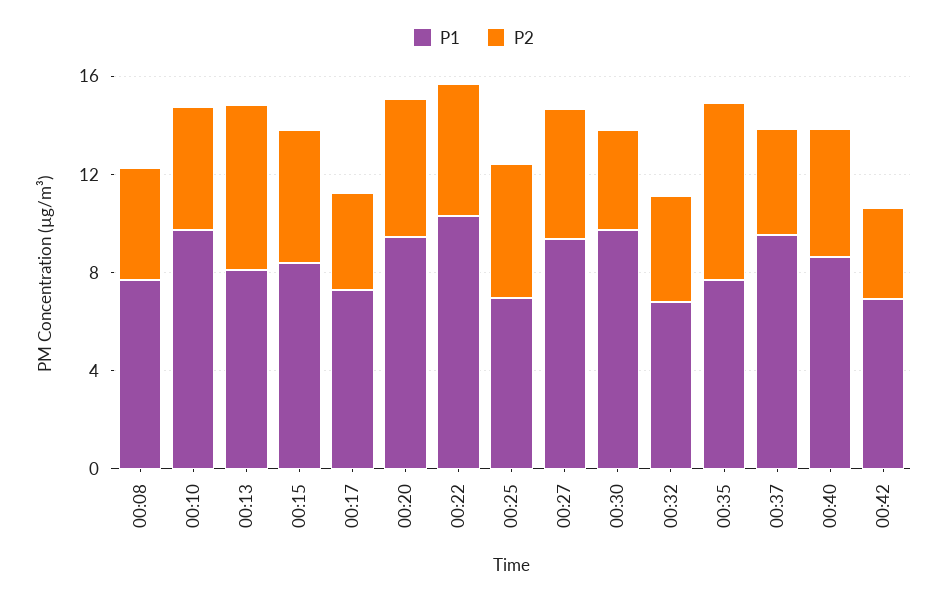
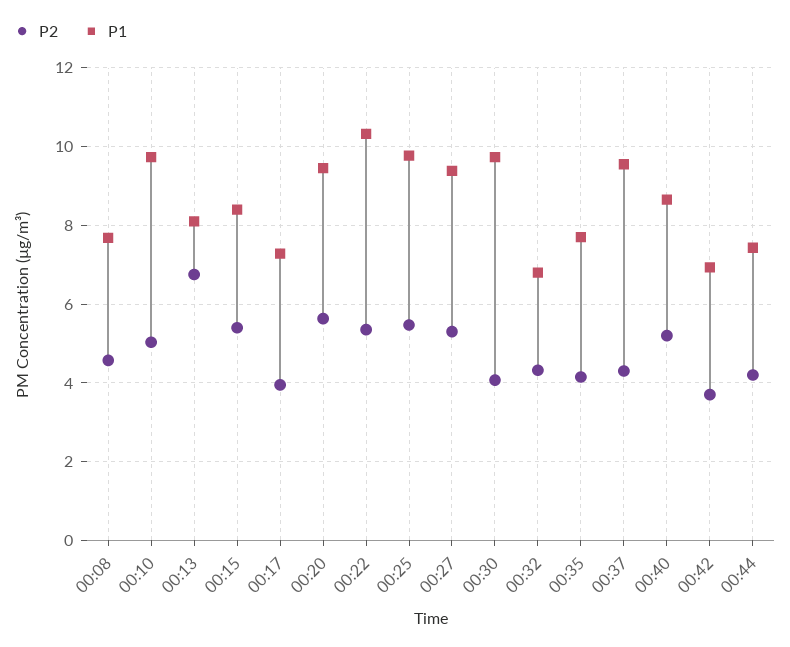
P1, 00:25: 7 -> 9.8
P2, 00:35: 7 -> 4.2
P2, 00:44: none -> 4.2
P1, 00:44: none -> 7.4

